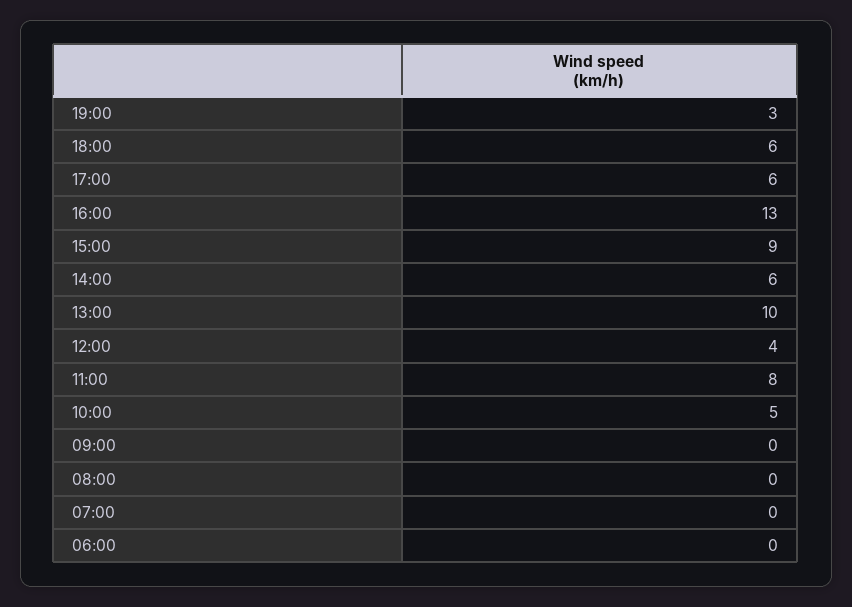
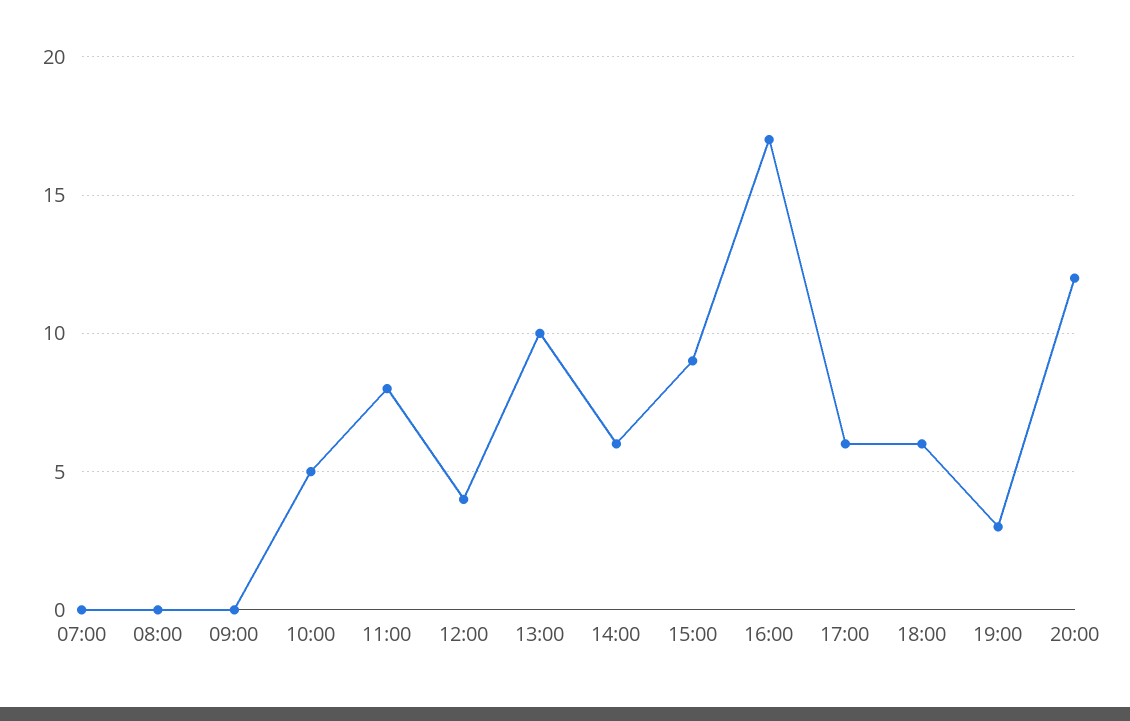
16:00: 13 -> 17
06:00: 0 -> none
20:00: none -> 12

